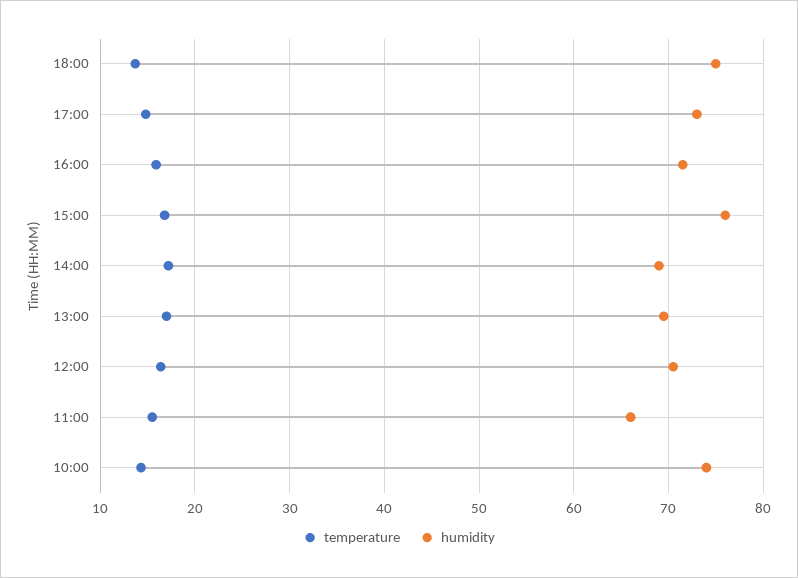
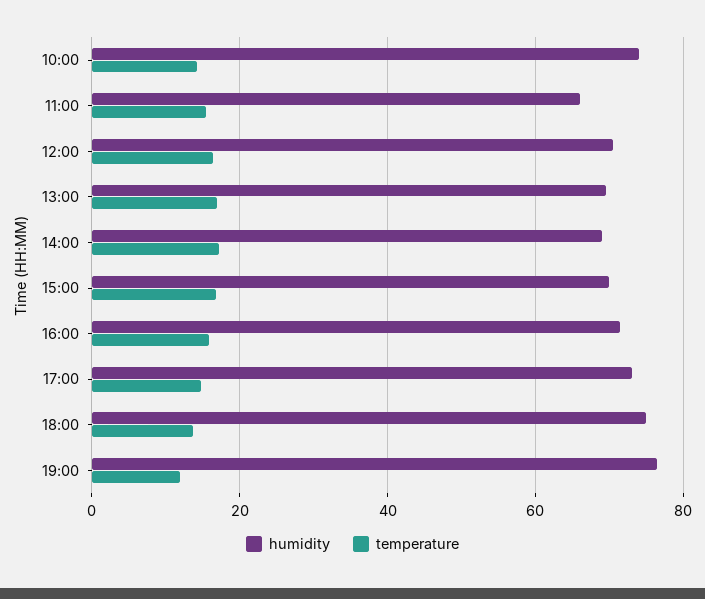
humidity, 15:00: 76 -> 70
humidity, 19:00: none -> 76
temperature, 19:00: none -> 12

